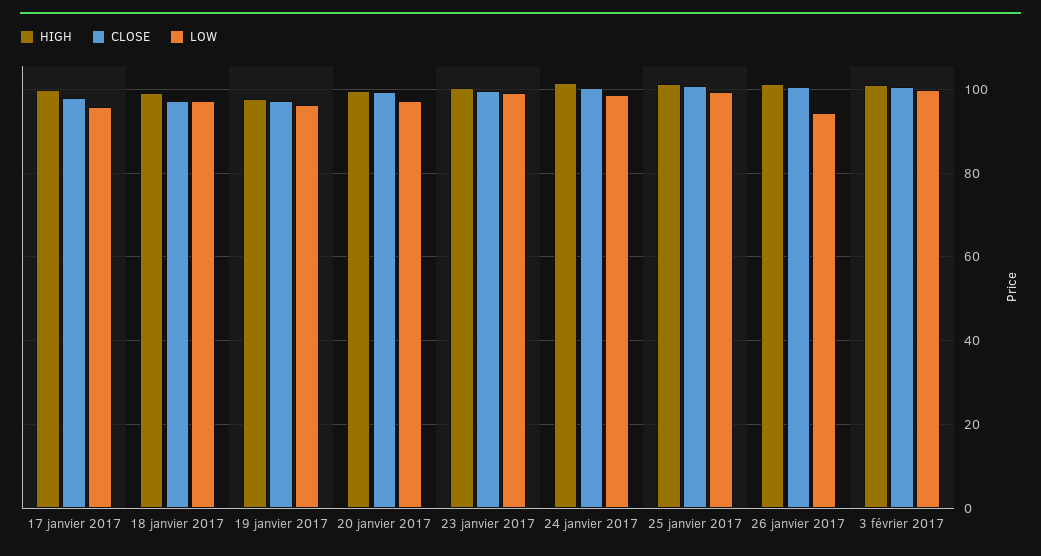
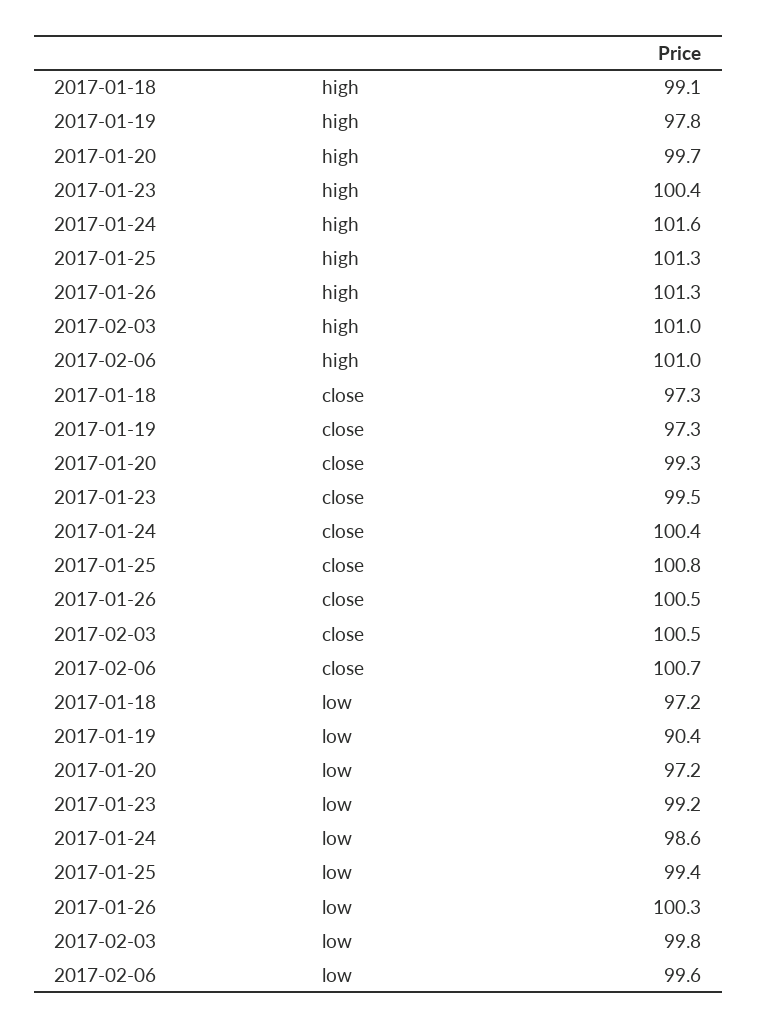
HIGH, 17 janvier 2017: 100 -> none
CLOSE, 17 janvier 2017: 98 -> none
LOW, 17 janvier 2017: 96 -> none
LOW, 19 janvier 2017: 96 -> 90.4
LOW, 26 janvier 2017: 94 -> 100.3
HIGH, 2017-02-06: none -> 101
CLOSE, 2017-02-06: none -> 100.7
LOW, 2017-02-06: none -> 99.6

